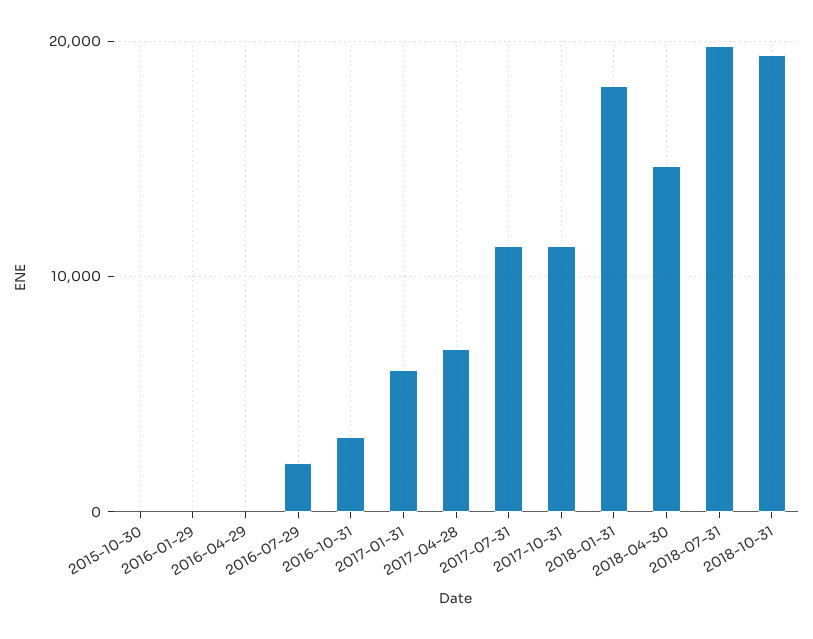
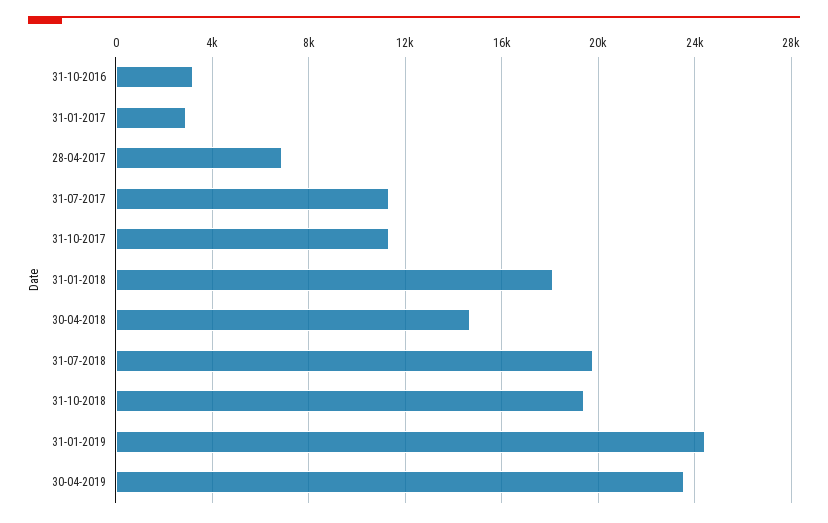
2015-10-30: 0 -> none
2016-01-29: 0 -> none
2016-04-29: 0 -> none
2016-07-29: 2000 -> none
2017-01-31: 6000 -> 3000
31-01-2019: none -> 24500
30-04-2019: none -> 23500

